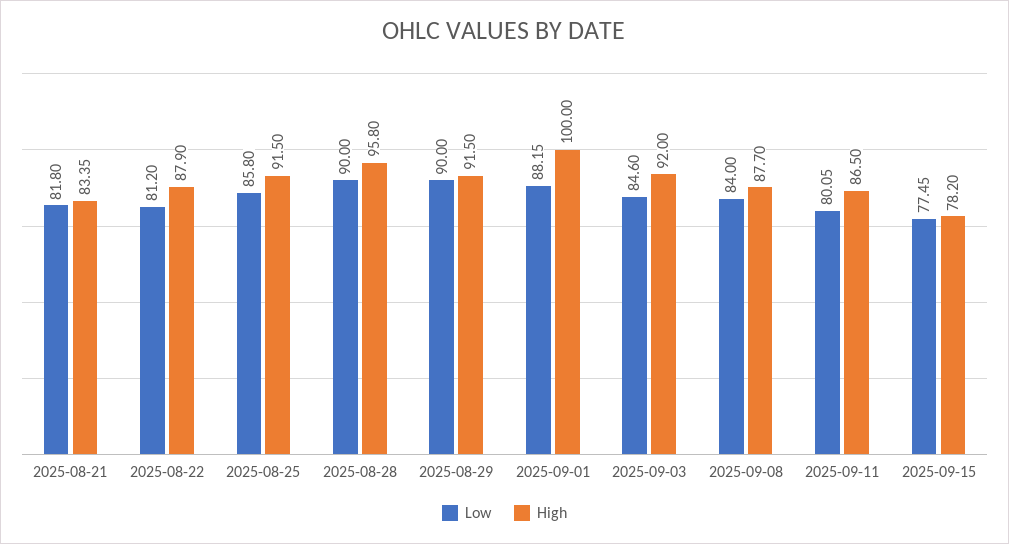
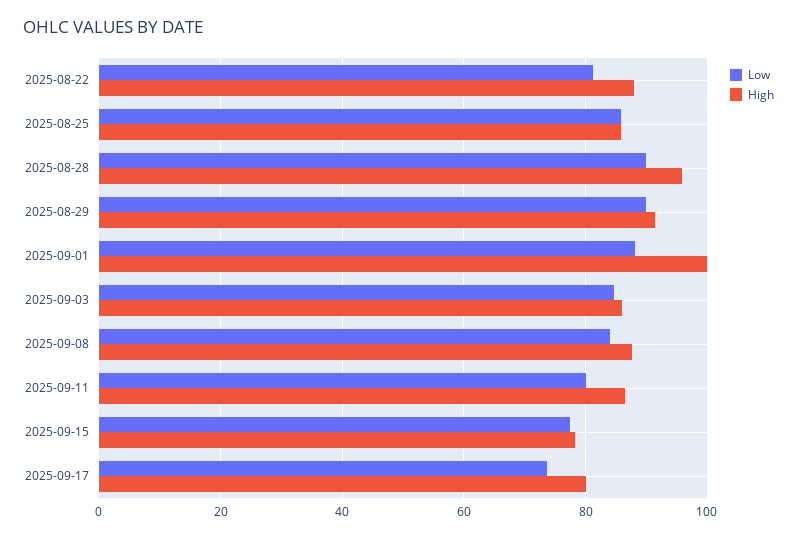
Low, 2025-08-21: 81.8 -> none
High, 2025-08-21: 83.35 -> none
High, 2025-08-25: 91.5 -> 86
High, 2025-09-03: 92 -> 86
Low, 2025-09-17: none -> 74
High, 2025-09-17: none -> 80

